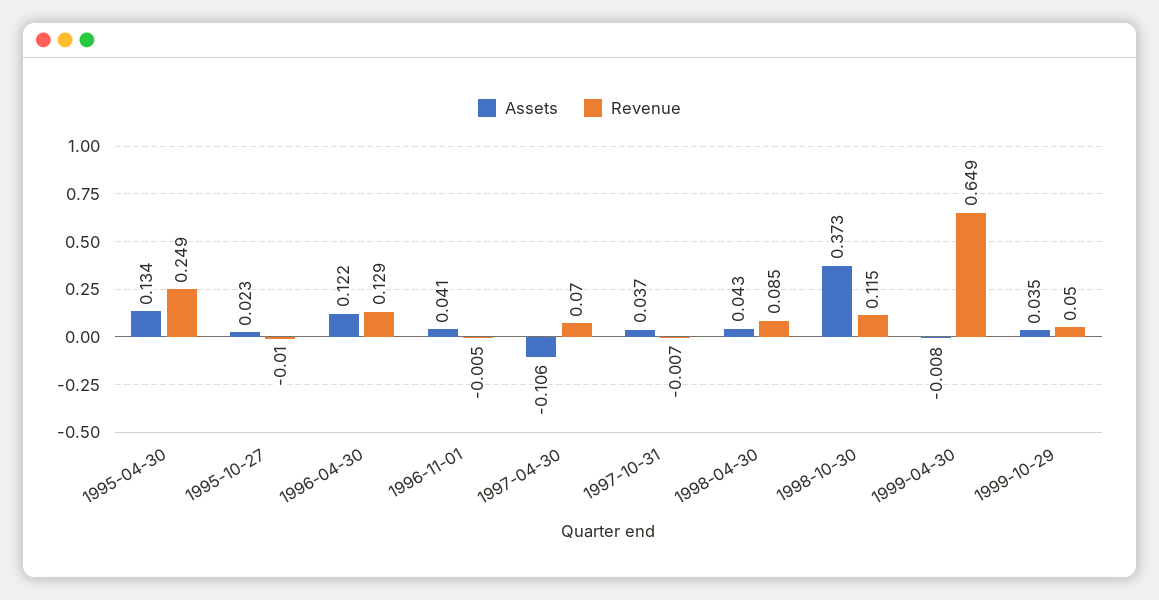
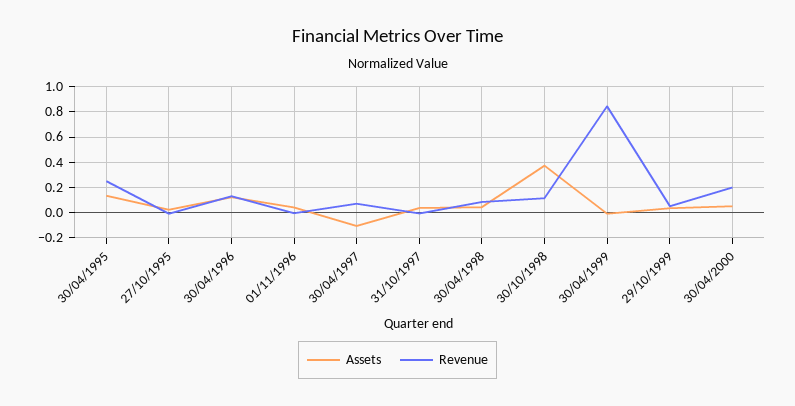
Revenue, 1999-04-30: 0.649 -> 0.85
Assets, 30/04/2000: none -> 0.05
Revenue, 30/04/2000: none -> 0.2

